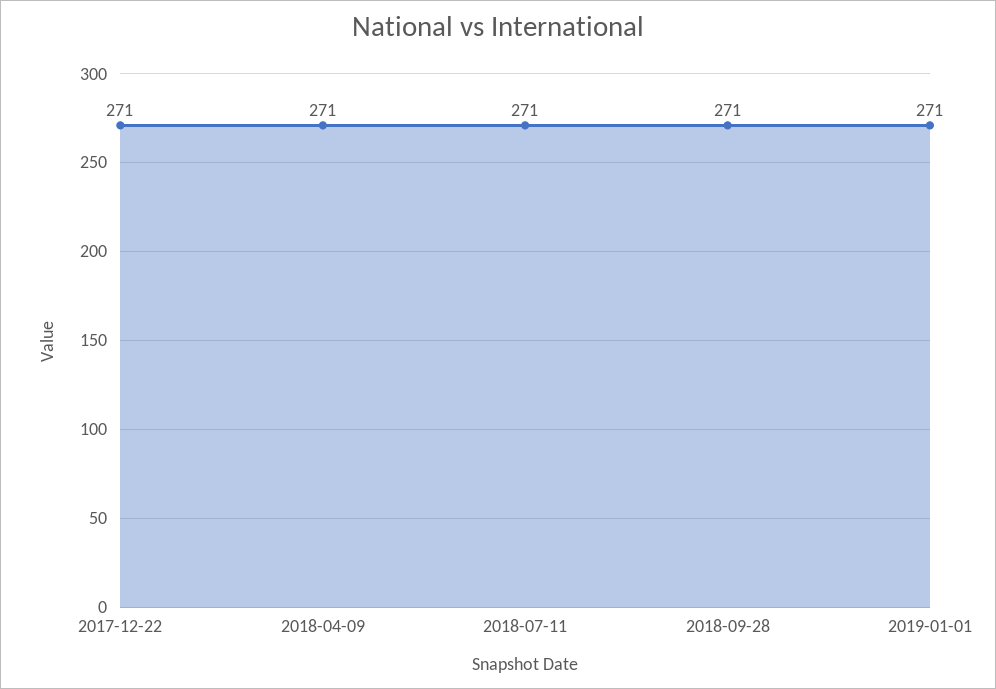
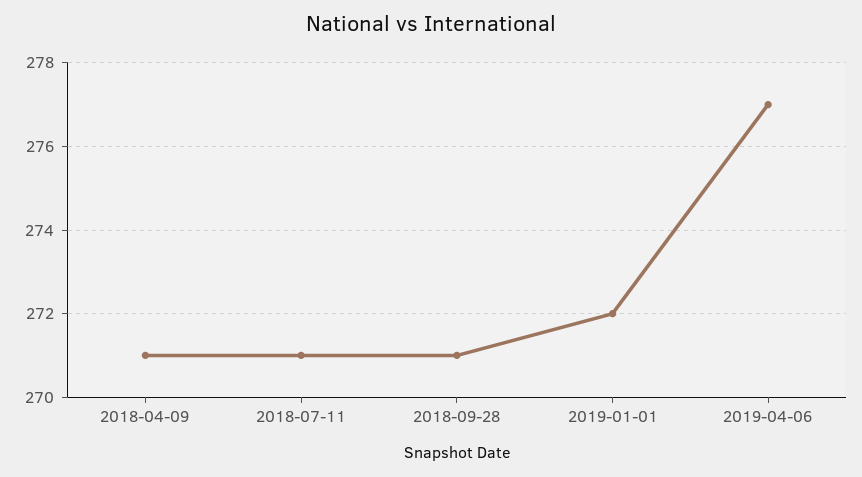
2017-12-22: 271 -> none
2019-01-01: 271 -> 272
2019-04-06: none -> 277

